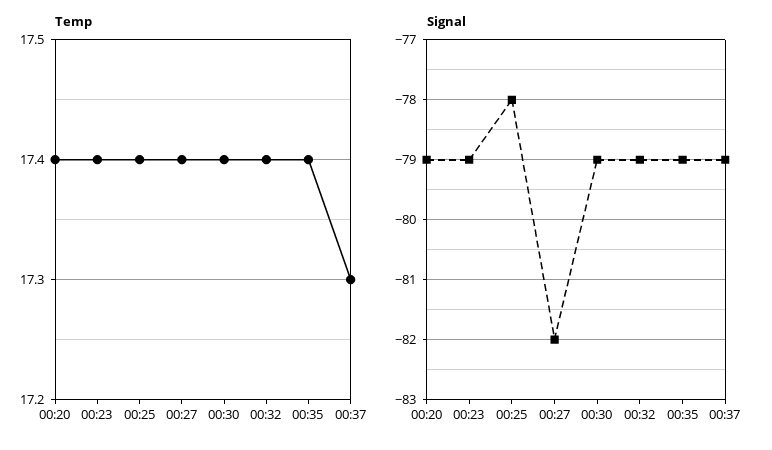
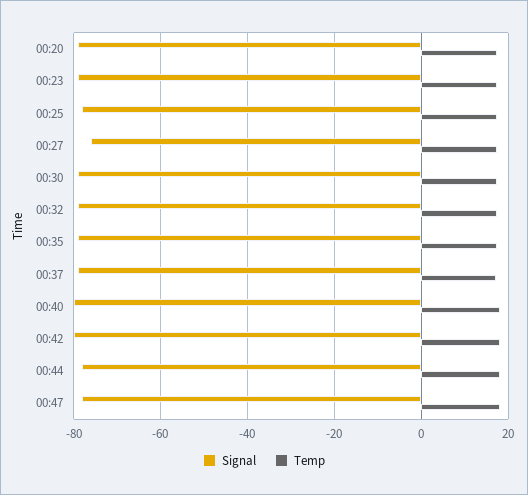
Signal, 00:27: -82 -> -76
Signal, 00:40: none -> -80
Temp, 00:40: none -> 18
Signal, 00:42: none -> -80
Temp, 00:42: none -> 18
Signal, 00:44: none -> -78
Temp, 00:44: none -> 18
Signal, 00:47: none -> -78
Temp, 00:47: none -> 18

